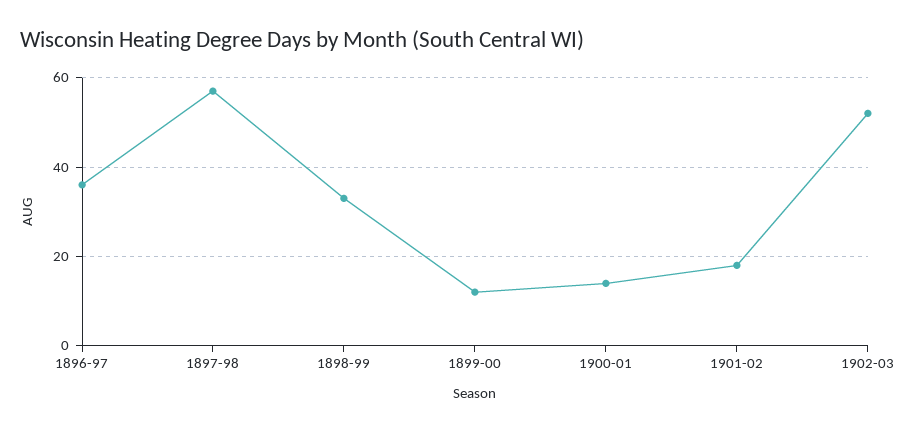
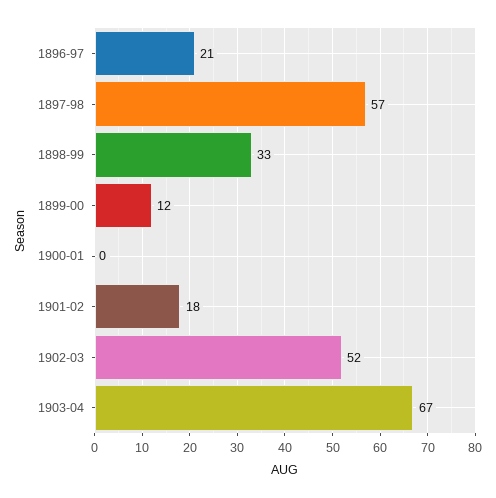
1896-97: 35 -> 21
1900-01: 15 -> 0
1903-04: none -> 67

